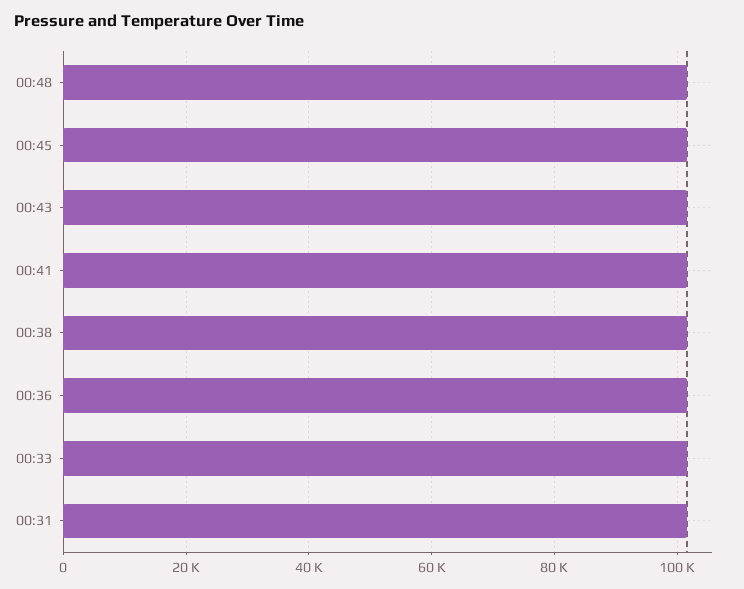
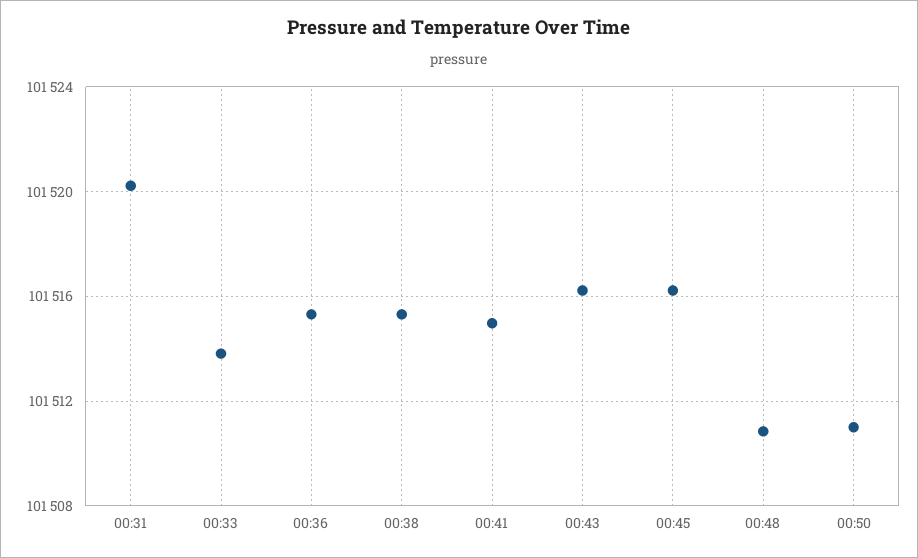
00:50: none -> 101511

